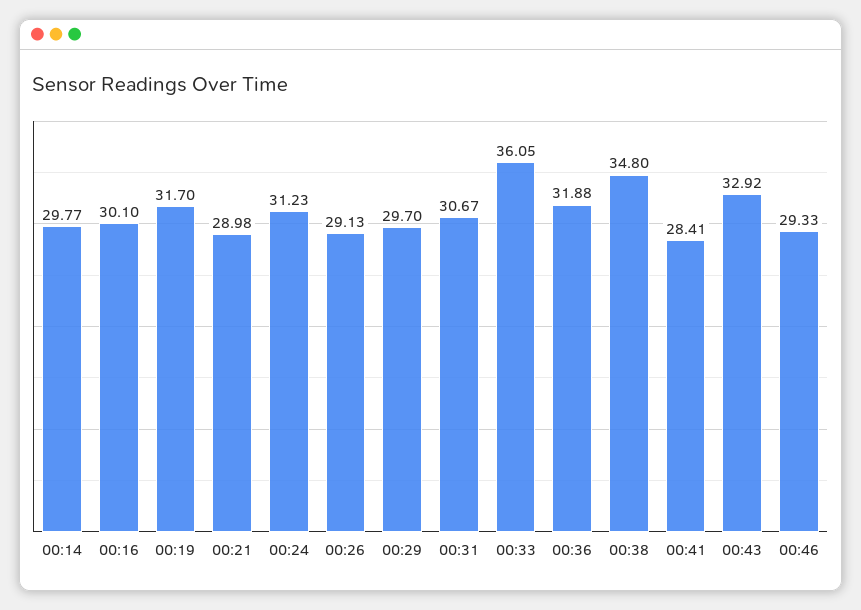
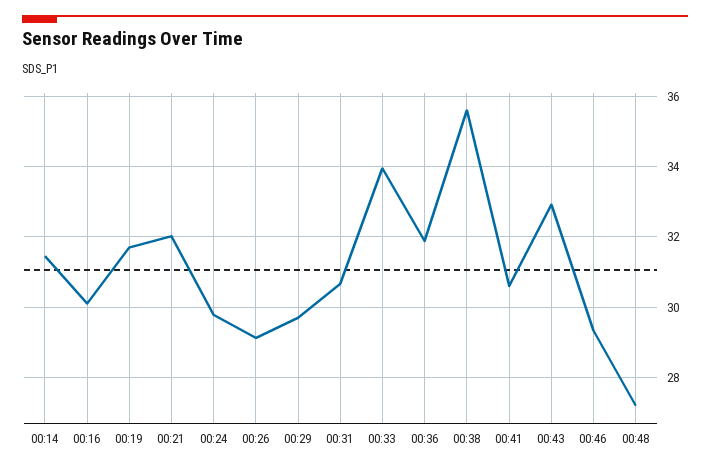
00:14: 29.77 -> 31.4
00:21: 28.98 -> 32
00:24: 31.23 -> 29.8
00:33: 36.05 -> 34
00:38: 34.8 -> 35.6
00:41: 28.41 -> 30.6
00:48: none -> 27.2

